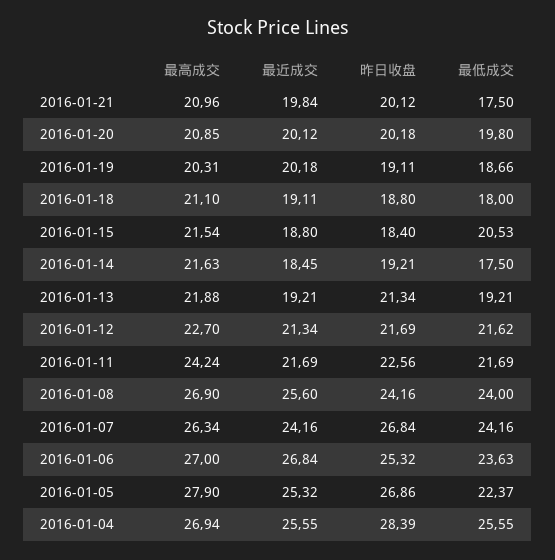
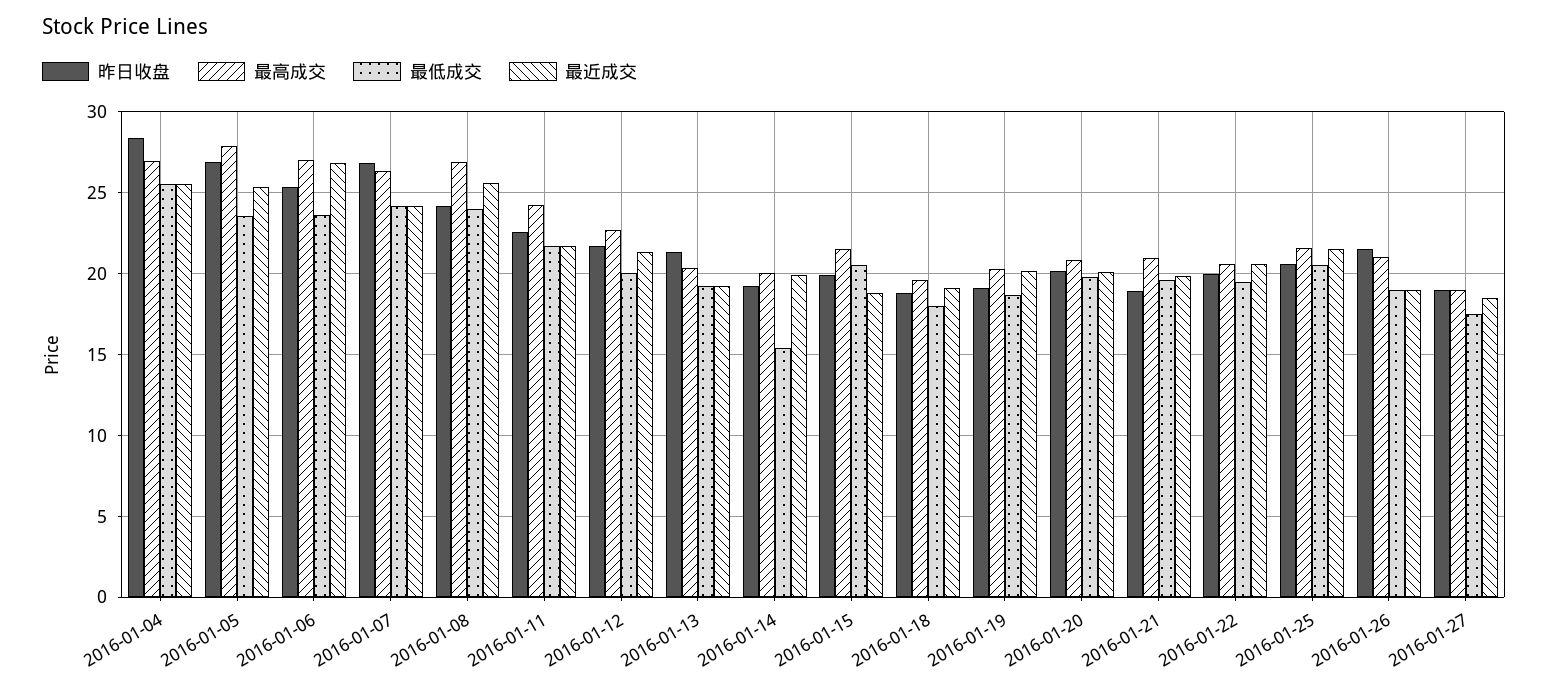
昨日收盘, 2016-01-21: 20.12 -> 19
最低成交, 2016-01-21: 17.5 -> 19.5
最高成交, 2016-01-18: 21.1 -> 19.5
昨日收盘, 2016-01-15: 18.4 -> 20
最高成交, 2016-01-14: 21.63 -> 20
最近成交, 2016-01-14: 18.45 -> 20
最低成交, 2016-01-14: 17.5 -> 15.5
最高成交, 2016-01-13: 21.88 -> 20.5
最低成交, 2016-01-12: 21.62 -> 20
最低成交, 2016-01-05: 22.37 -> 23.5
昨日收盘, 2016-01-22: none -> 20
最高成交, 2016-01-22: none -> 20.5
最低成交, 2016-01-22: none -> 19.5
最近成交, 2016-01-22: none -> 20.5
昨日收盘, 2016-01-25: none -> 20.5
最高成交, 2016-01-25: none -> 21.5
最低成交, 2016-01-25: none -> 20.5
最近成交, 2016-01-25: none -> 21.5
昨日收盘, 2016-01-26: none -> 21.5
最高成交, 2016-01-26: none -> 21
最低成交, 2016-01-26: none -> 19
最近成交, 2016-01-26: none -> 19
昨日收盘, 2016-01-27: none -> 19
最高成交, 2016-01-27: none -> 19
最低成交, 2016-01-27: none -> 17.5
最近成交, 2016-01-27: none -> 18.5

